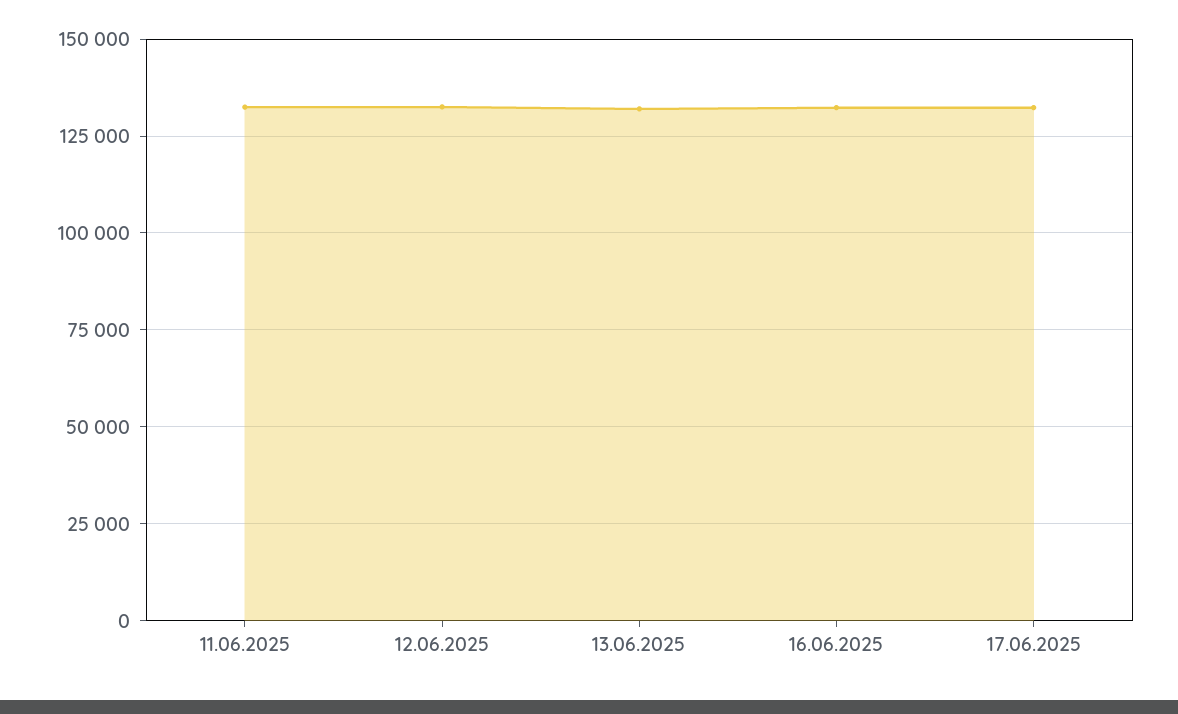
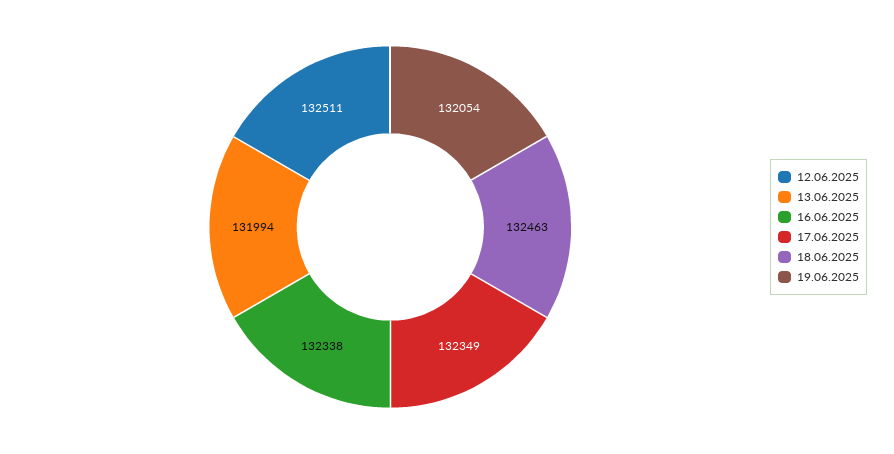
11.06.2025: 132500 -> none
18.06.2025: none -> 132463
19.06.2025: none -> 132054

